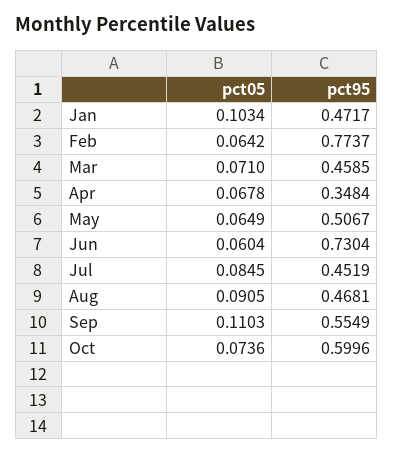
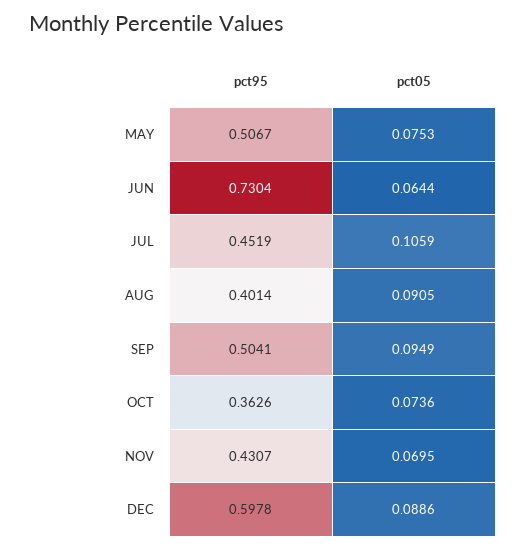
pct05, Jan: 0.1034 -> none
pct95, Jan: 0.4717 -> none
pct05, Feb: 0.0642 -> none
pct95, Feb: 0.7737 -> none
pct05, Mar: 0.071 -> none
pct95, Mar: 0.4585 -> none
pct05, Apr: 0.0678 -> none
pct95, Apr: 0.3484 -> none
pct05, May: 0.0649 -> 0.0753
pct05, Jun: 0.0604 -> 0.0644
pct05, Jul: 0.0845 -> 0.1059
pct95, Aug: 0.4681 -> 0.4014
pct05, Sep: 0.1103 -> 0.0949
pct95, Sep: 0.5549 -> 0.5041
pct95, Oct: 0.5996 -> 0.3626
pct95, NOV: none -> 0.4307
pct05, NOV: none -> 0.0695
pct95, DEC: none -> 0.5978
pct05, DEC: none -> 0.0886

